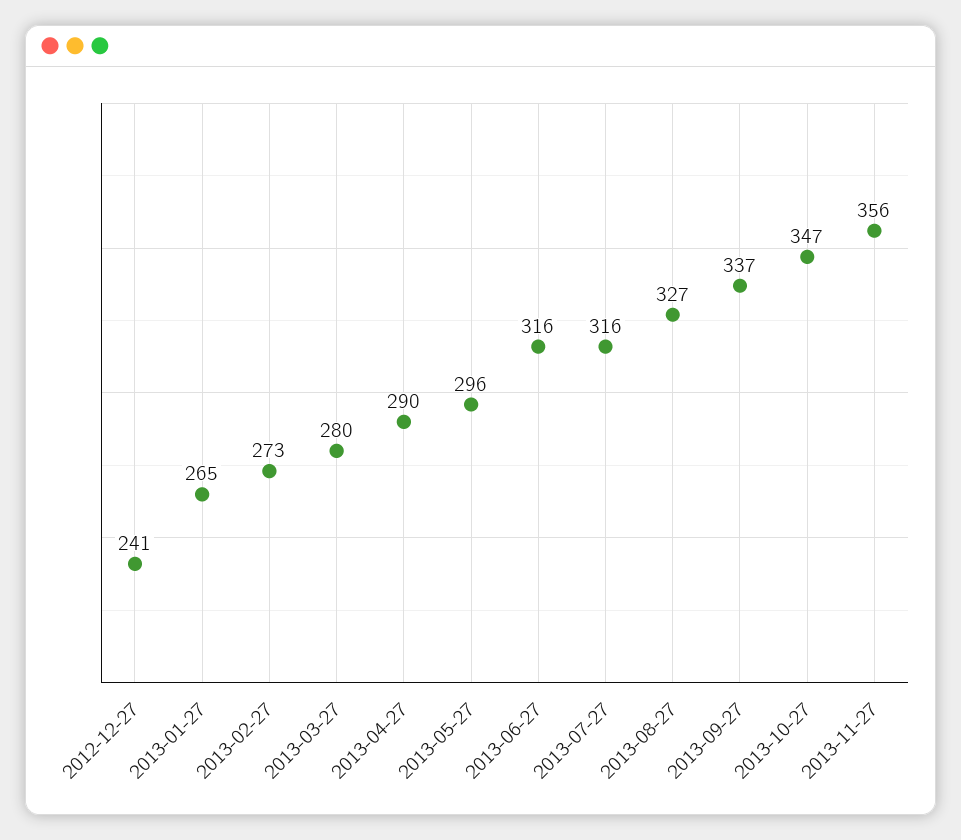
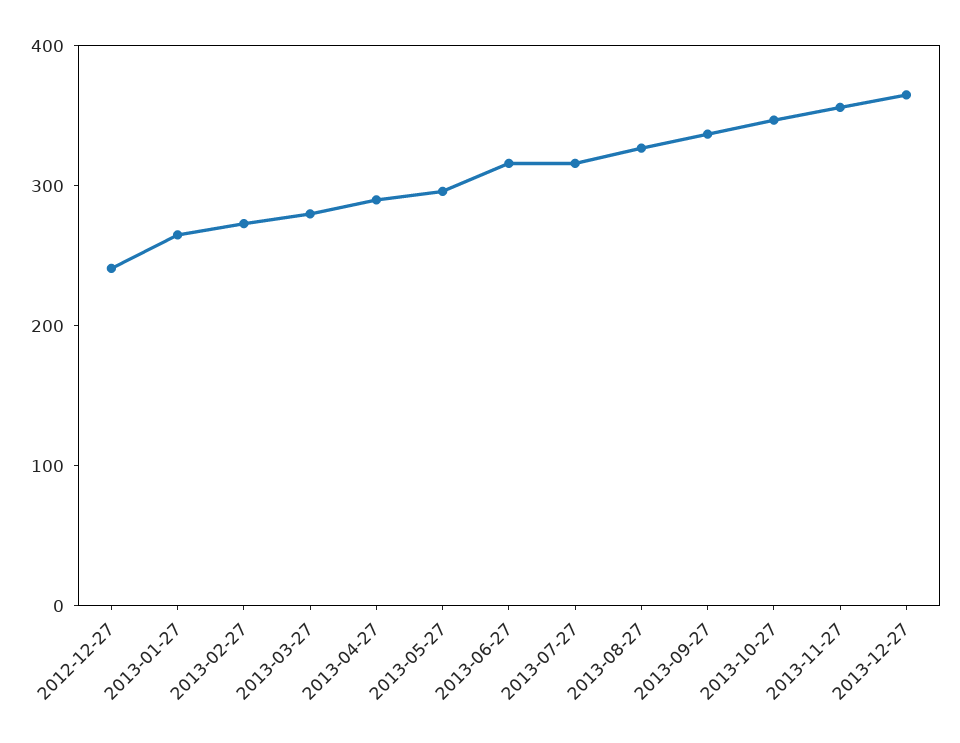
2013-12-27: none -> 360

